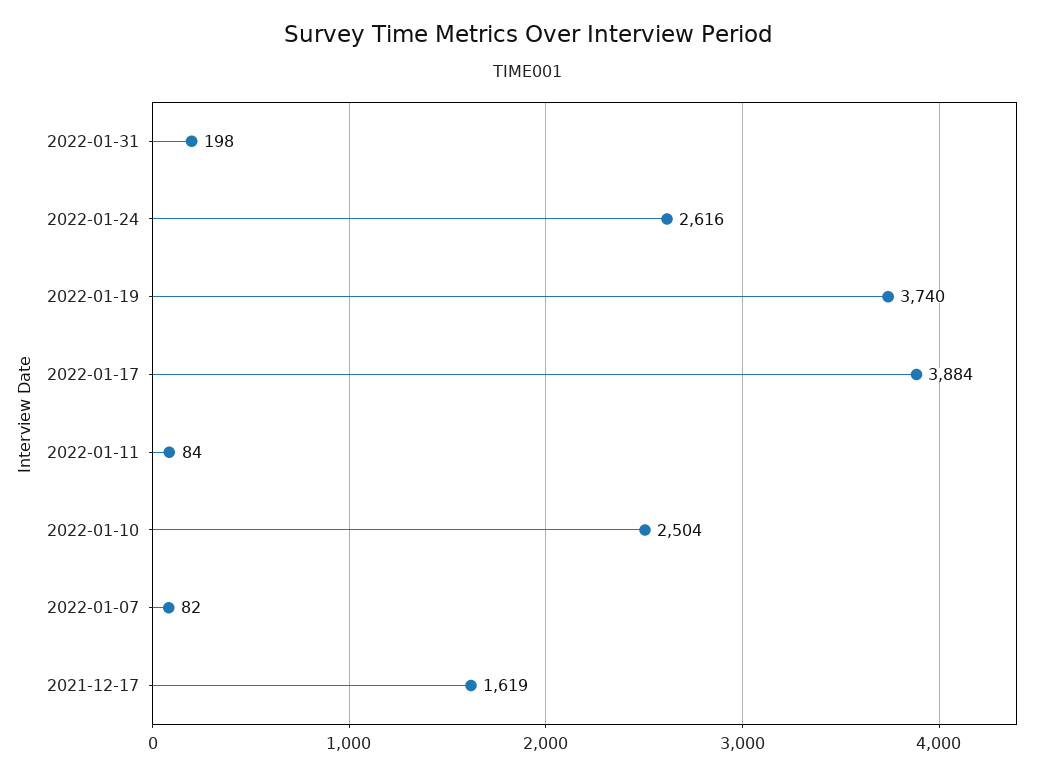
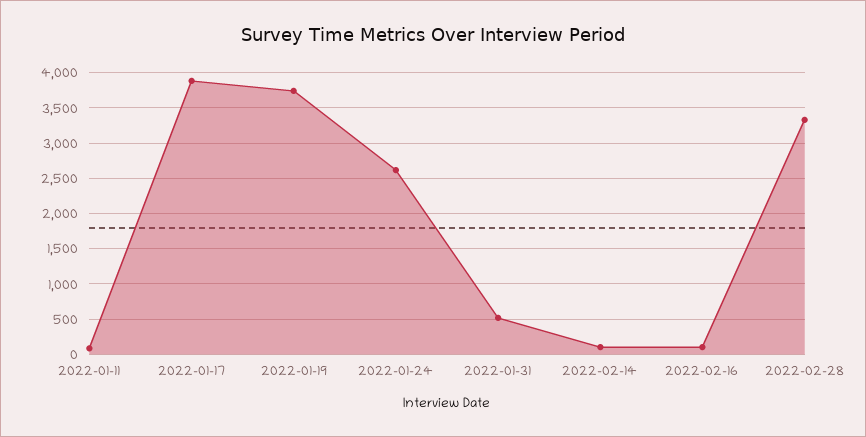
2022-01-31: 198 -> 500
2022-01-10: 2504 -> none
2022-01-07: 82 -> none
2021-12-17: 1619 -> none
2022-02-14: none -> 100
2022-02-16: none -> 100
2022-02-28: none -> 3300

